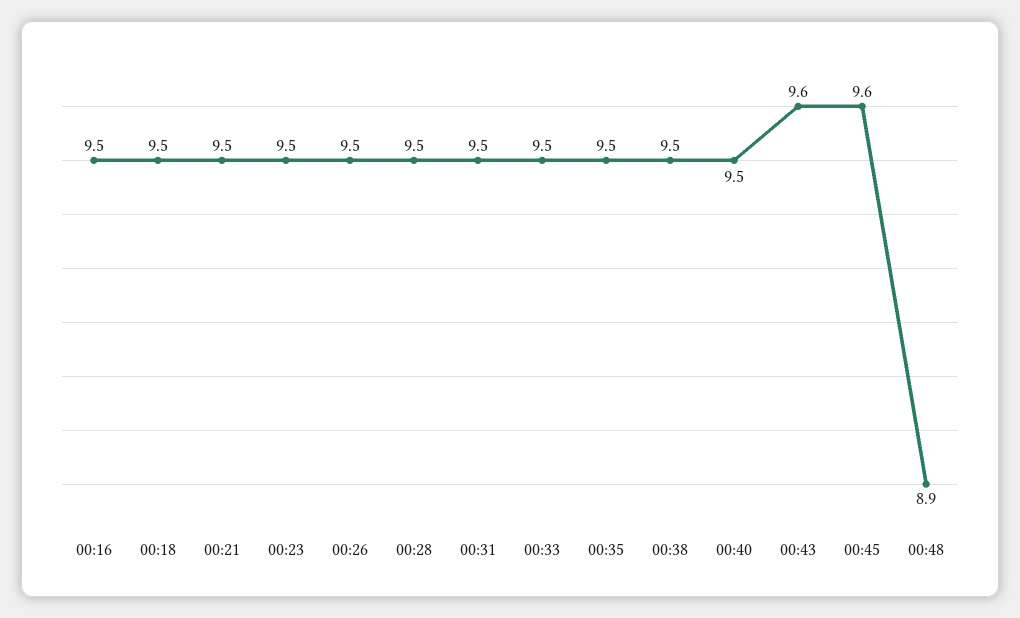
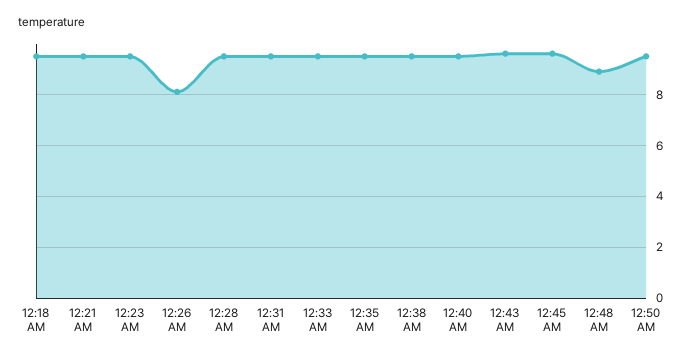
00:16: 9.5 -> none
00:26: 9.5 -> 8
12:50 AM: none -> 9.5

